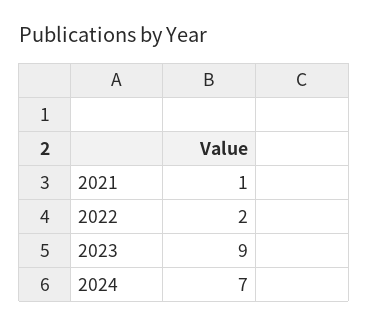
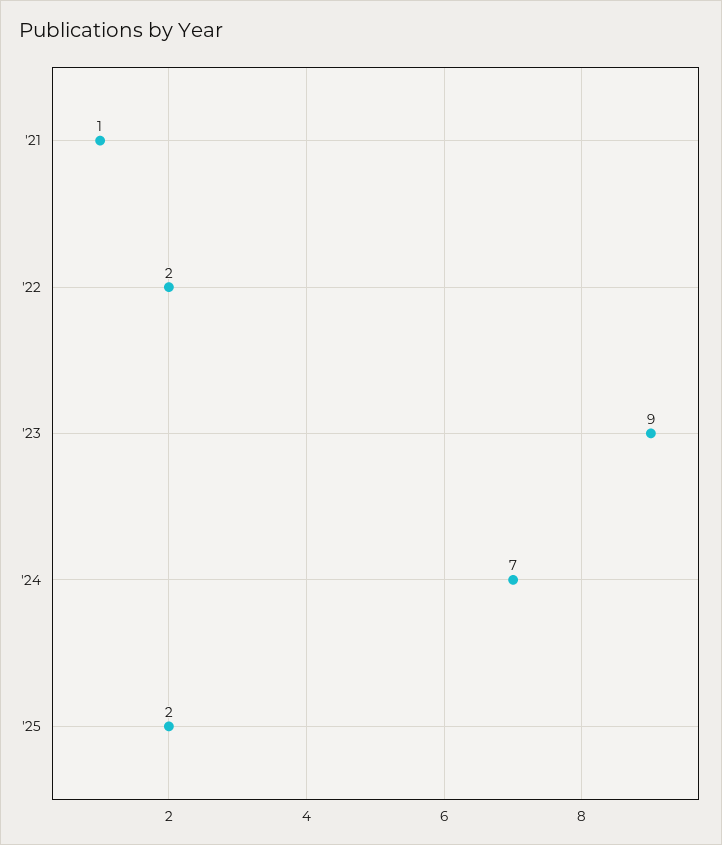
'25: none -> 2

